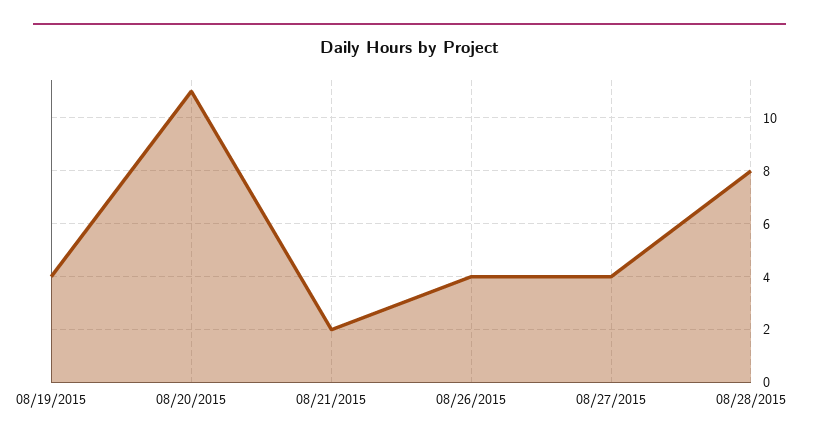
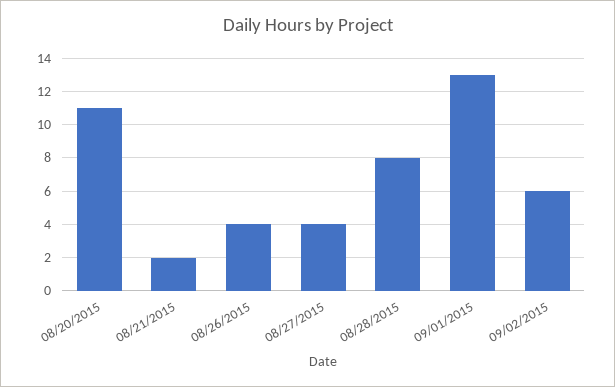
08/19/2015: 4 -> none
09/01/2015: none -> 13
09/02/2015: none -> 6

